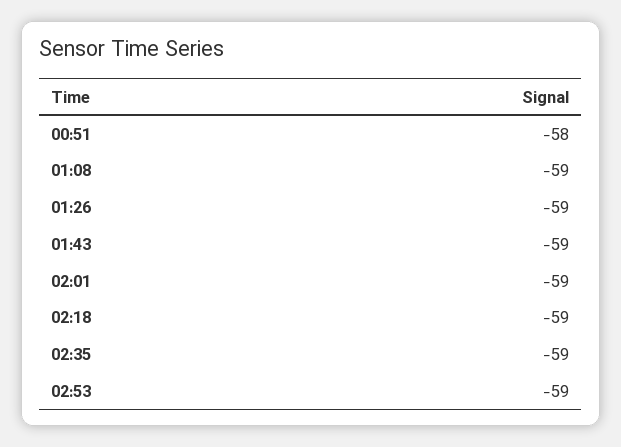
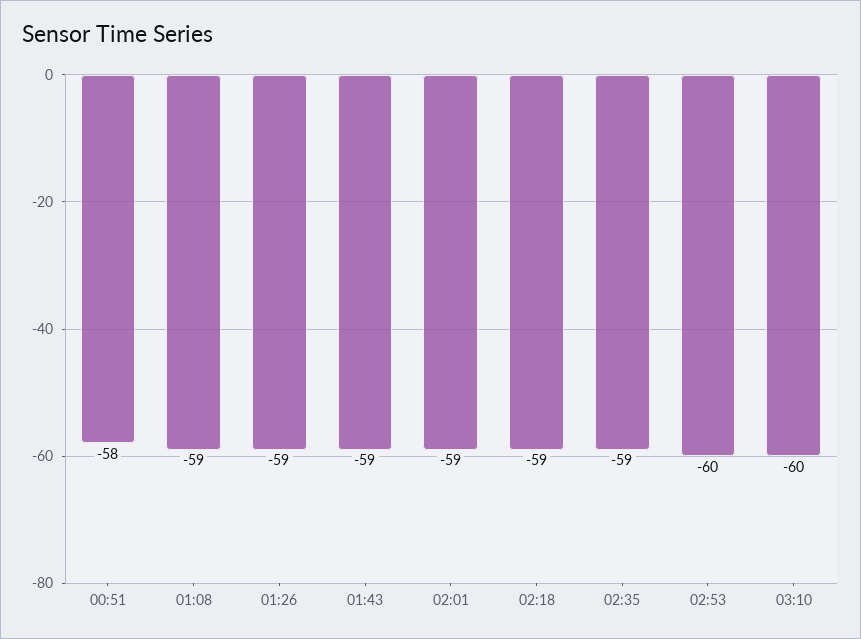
02:53: -59 -> -60
03:10: none -> -60

